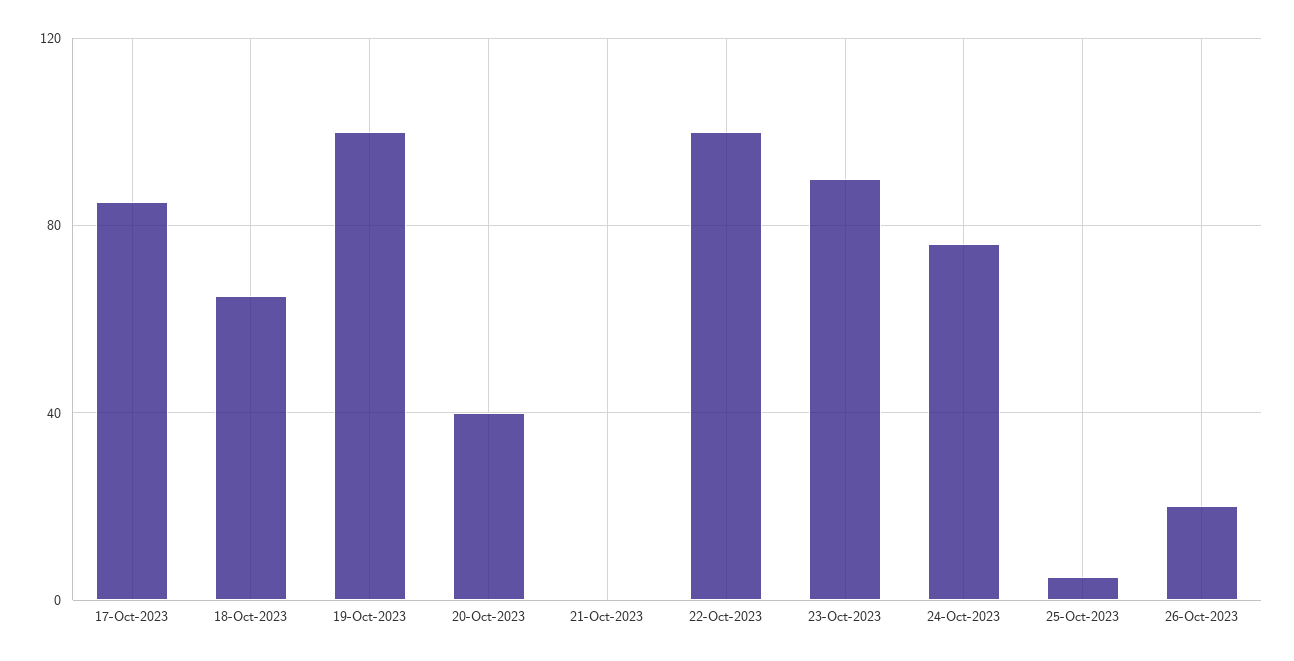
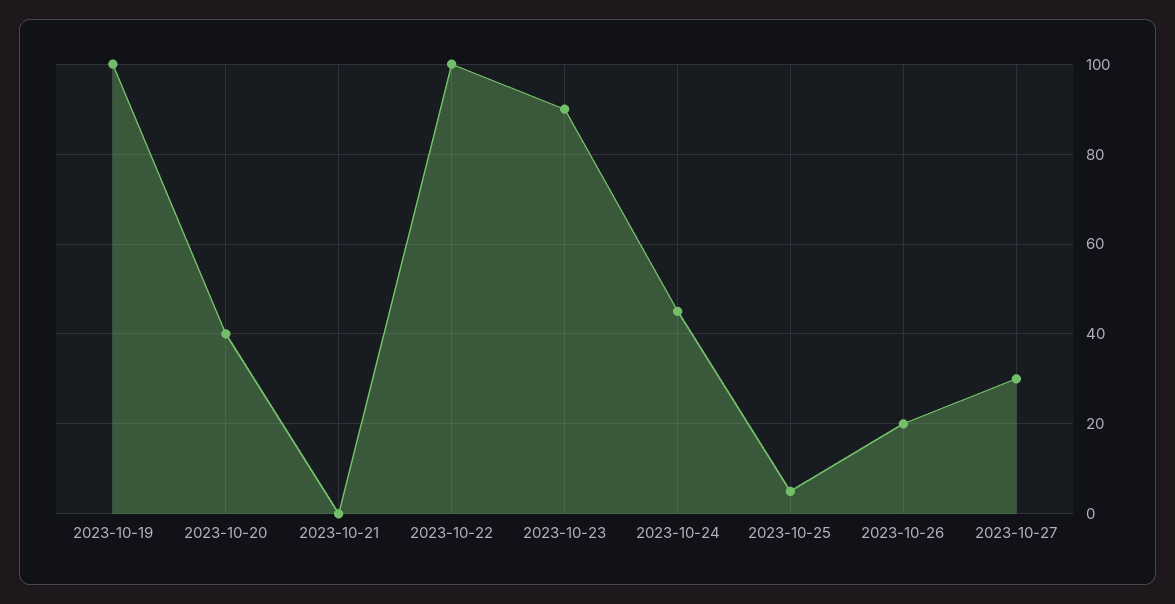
17-Oct-2023: 85 -> none
18-Oct-2023: 65 -> none
24-Oct-2023: 75 -> 45
2023-10-27: none -> 30

